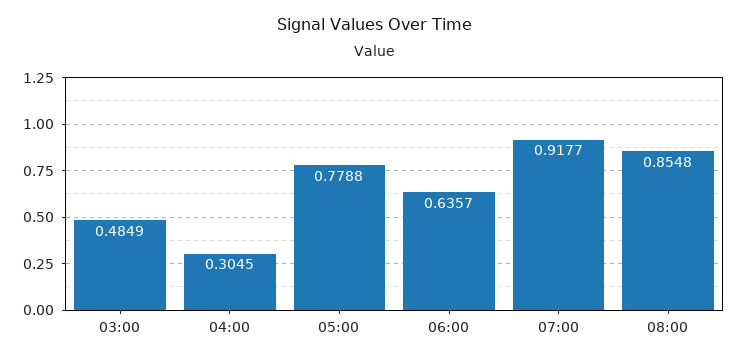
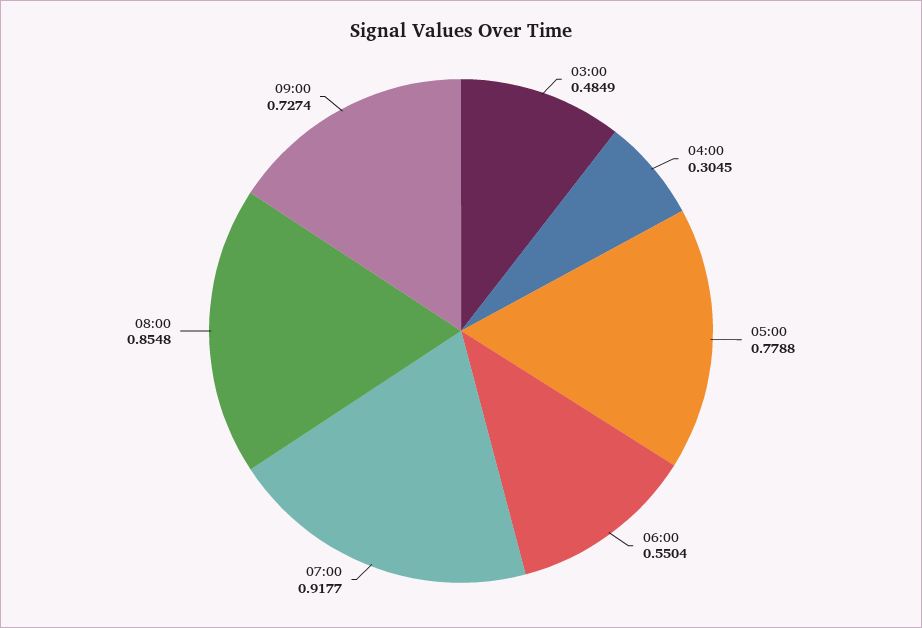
06:00: 0.6357 -> 0.5504
09:00: none -> 0.7274

